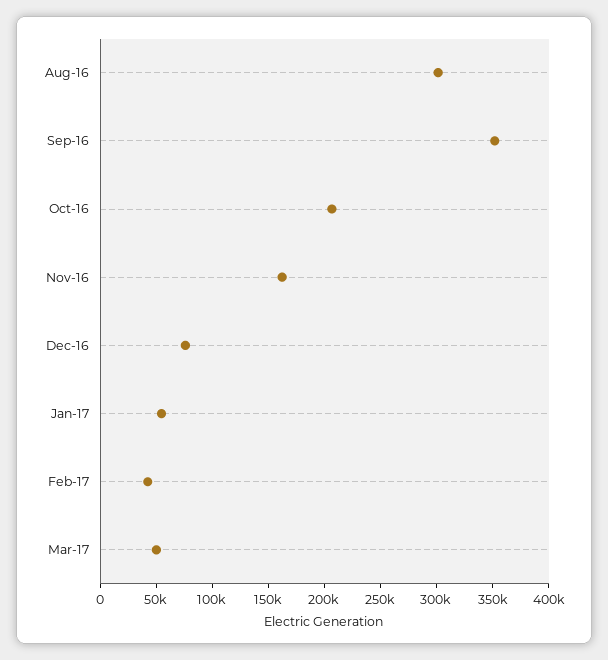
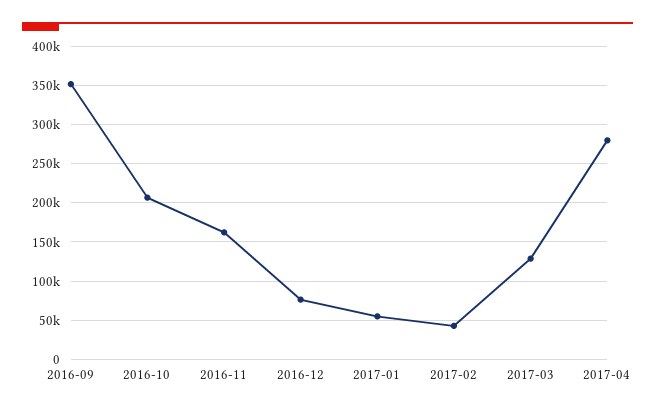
Aug-16: 300000 -> none
Mar-17: 50000 -> 130000
2017-04: none -> 280000

